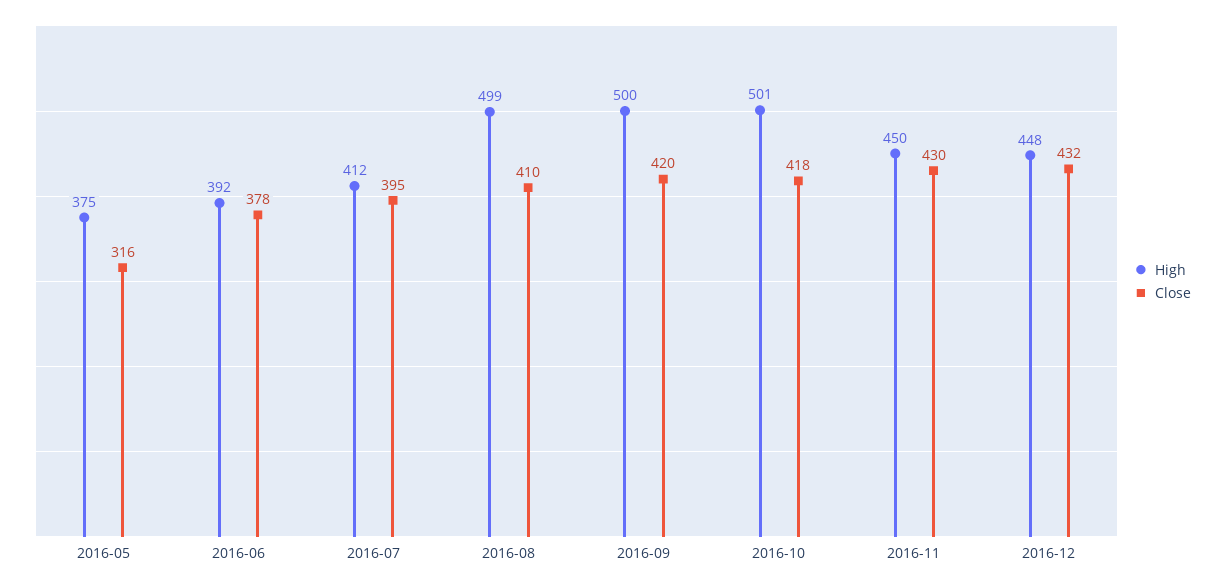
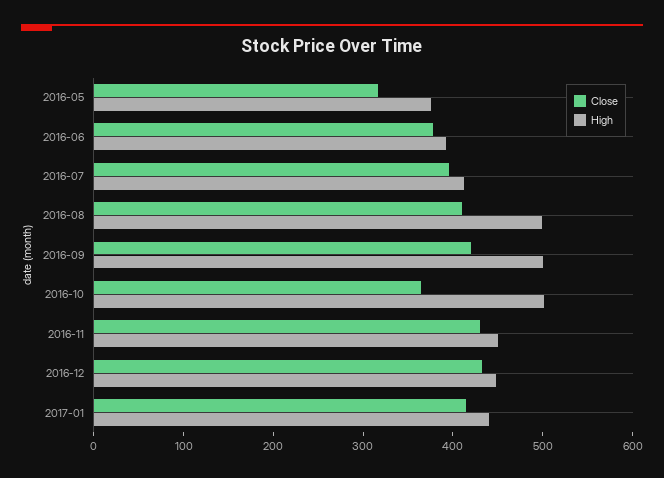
Close, 2016-10: 418 -> 360
Close, 2017-01: none -> 420
High, 2017-01: none -> 440

